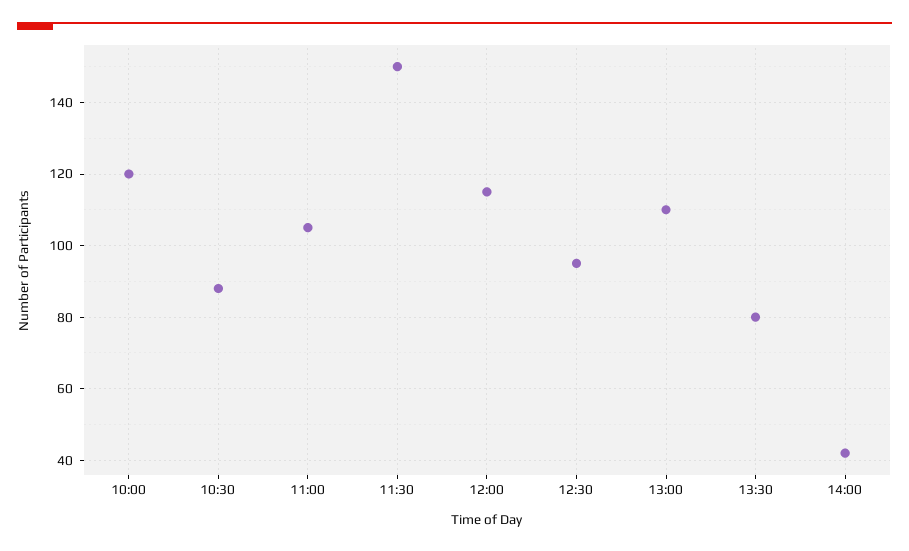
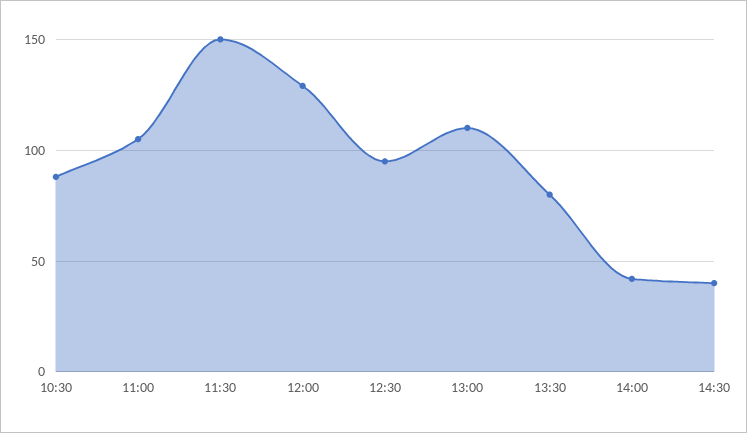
10:00: 120 -> none
12:00: 115 -> 130
14:30: none -> 40

